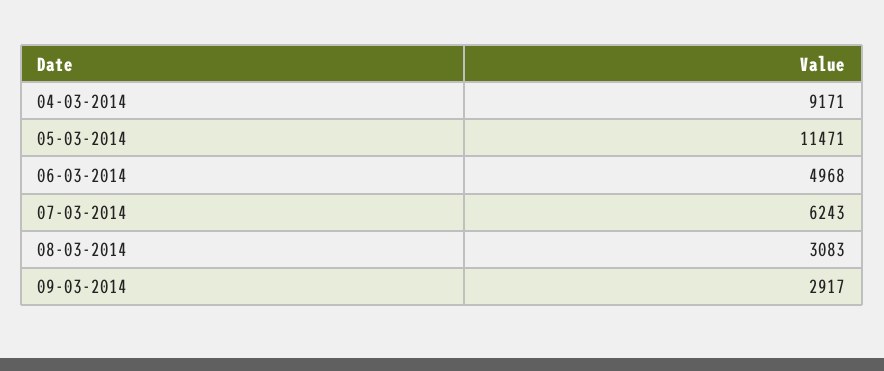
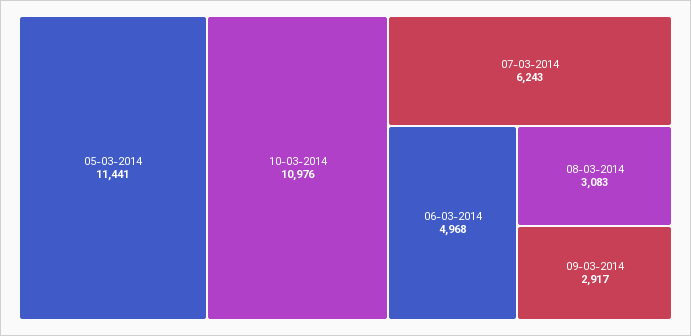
04-03-2014: 9171 -> none
05-03-2014: 11471 -> 11441
10-03-2014: none -> 10976

